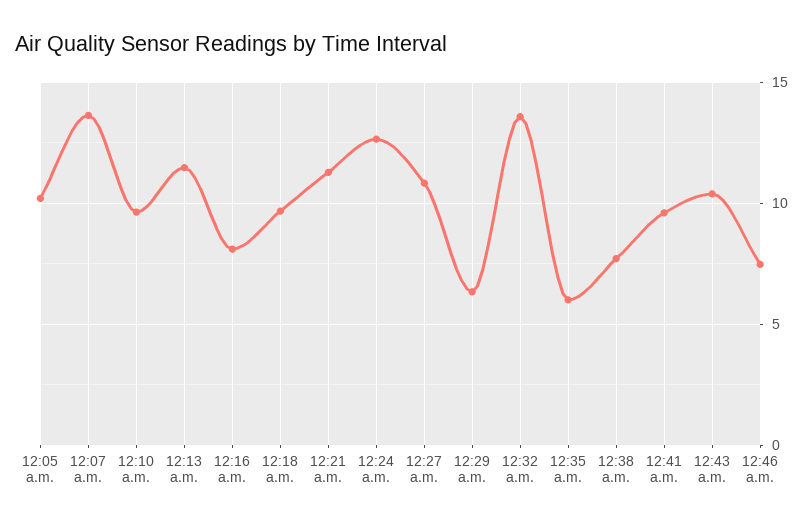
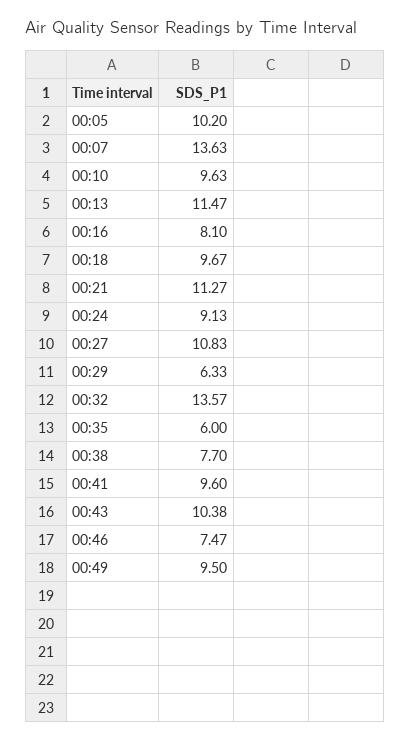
12:24 a.m.: 12.5 -> 9.13
00:49: none -> 9.5

